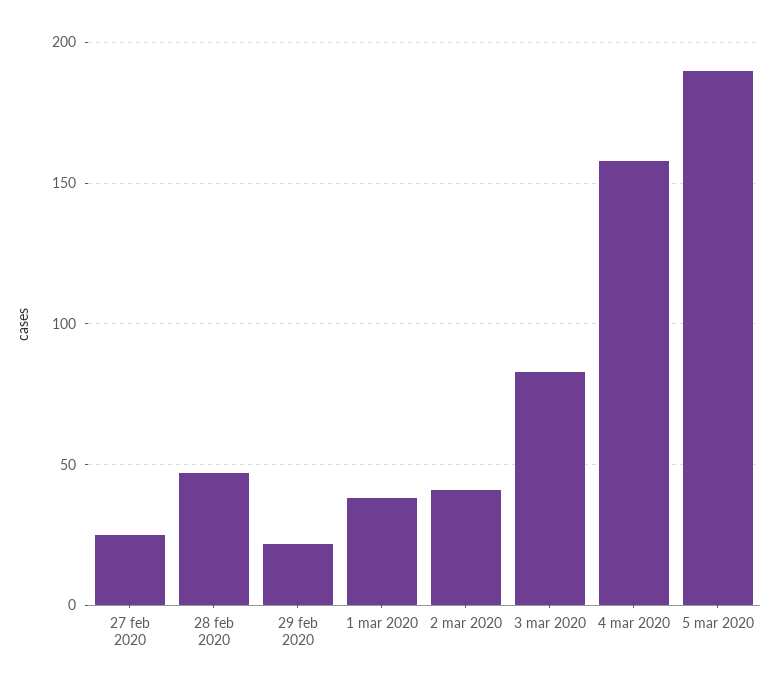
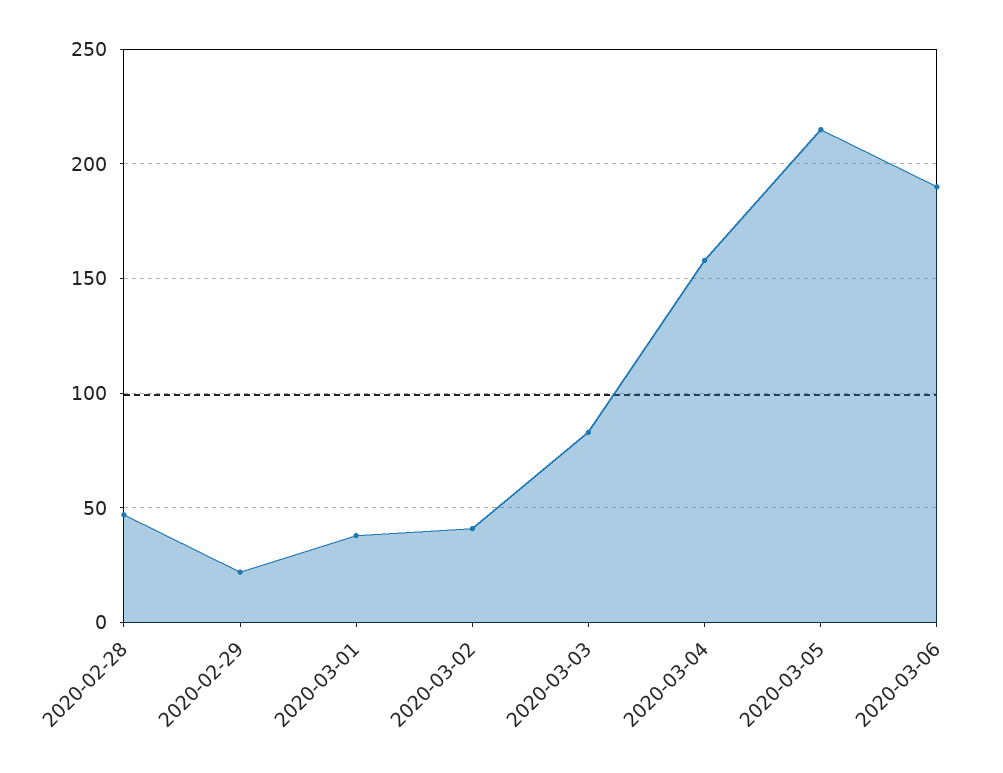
27 feb 2020: 25 -> none
5 mar 2020: 190 -> 215
2020-03-06: none -> 190

